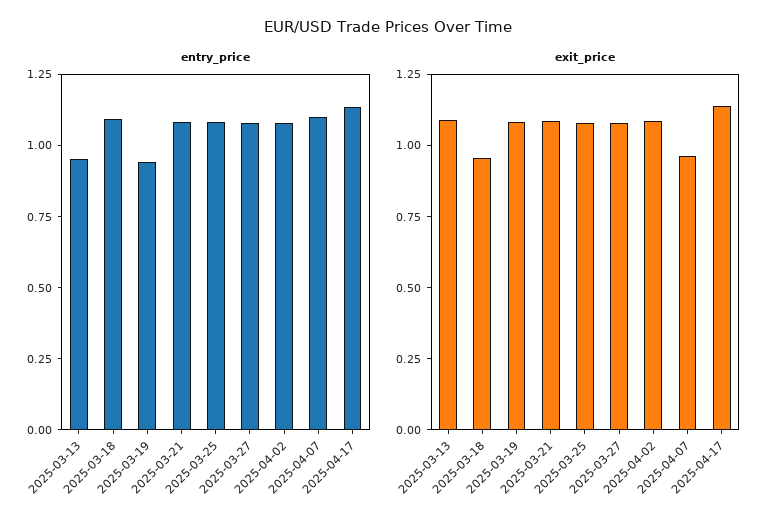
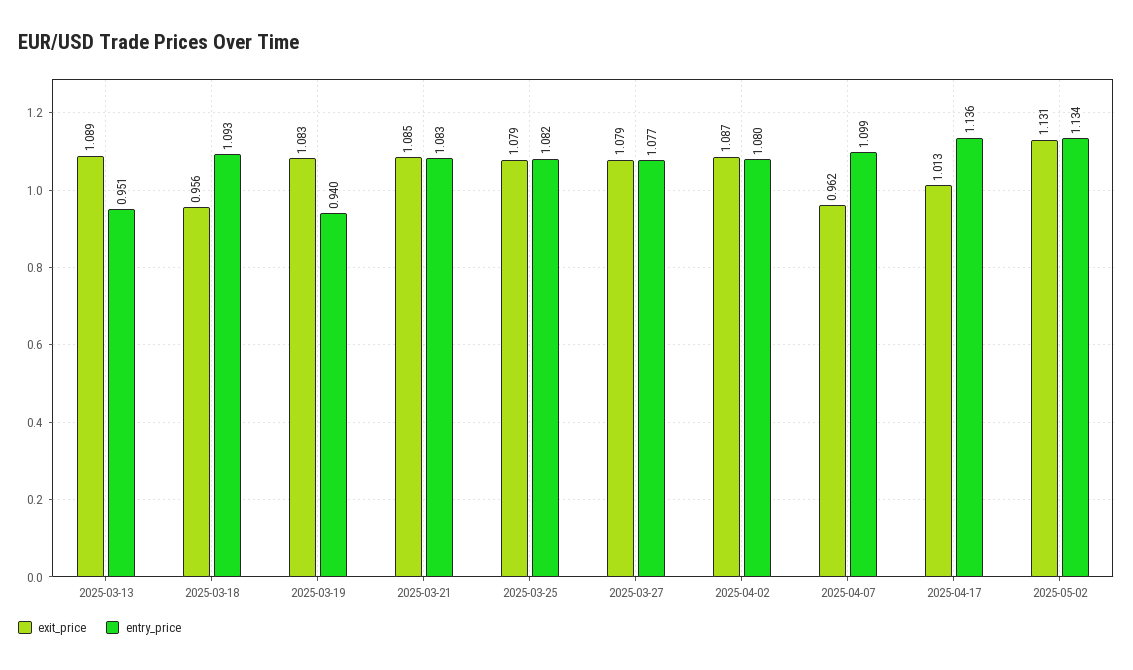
exit_price, 2025-04-17: 1.15 -> 1.013
exit_price, 2025-05-02: none -> 1.131
entry_price, 2025-05-02: none -> 1.134

